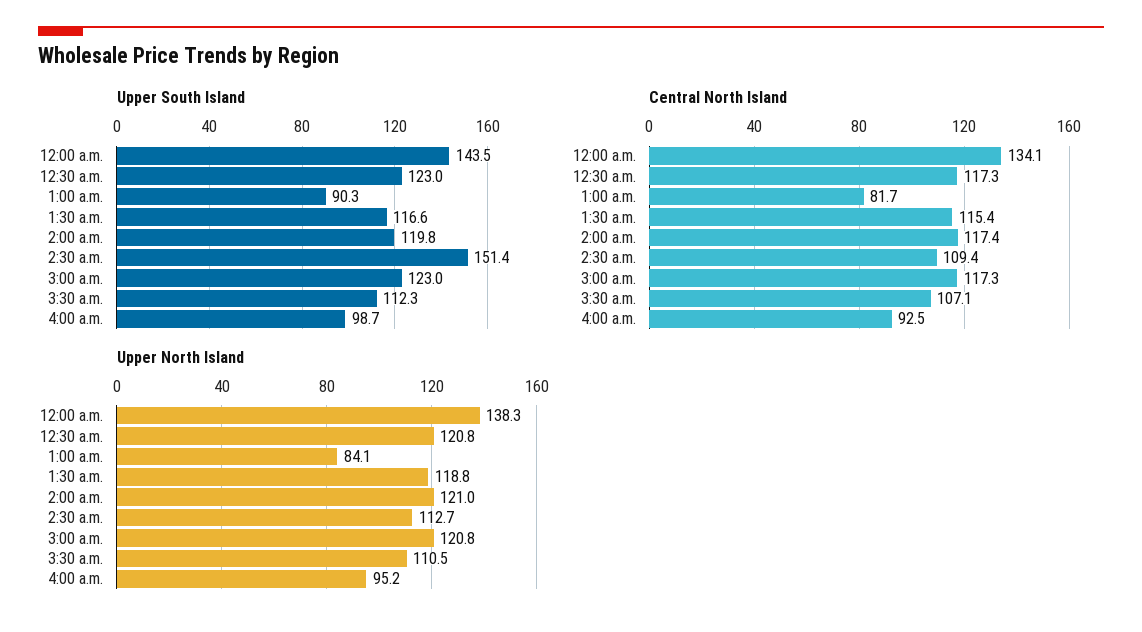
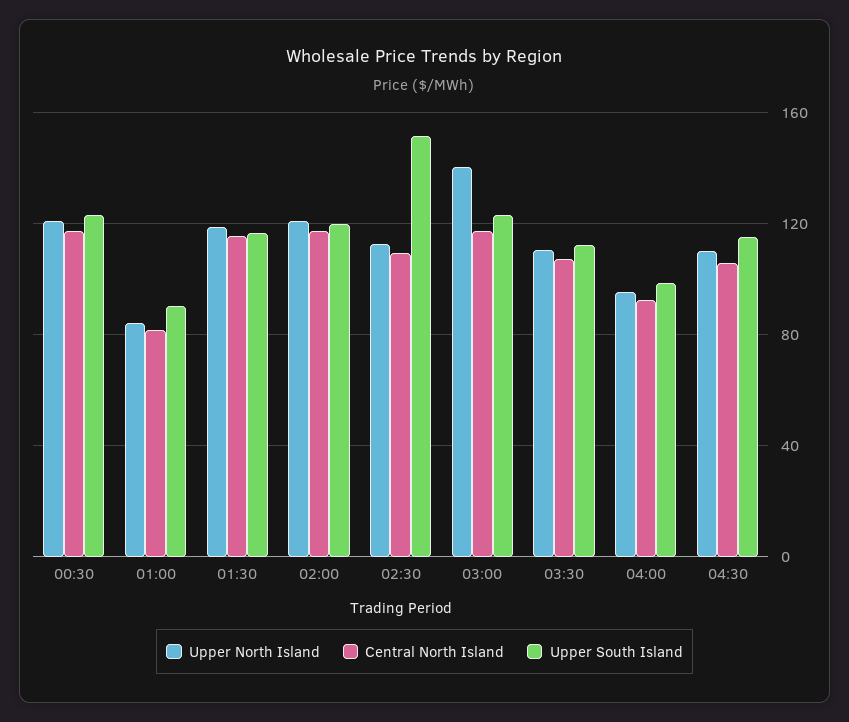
Upper South Island, 12:00 a.m.: 143.5 -> none
Central North Island, 12:00 a.m.: 134.1 -> none
Upper North Island, 12:00 a.m.: 138.3 -> none
Upper North Island, 3:00 a.m.: 120.8 -> 140
Upper North Island, 04:30: none -> 110
Central North Island, 04:30: none -> 105
Upper South Island, 04:30: none -> 115

